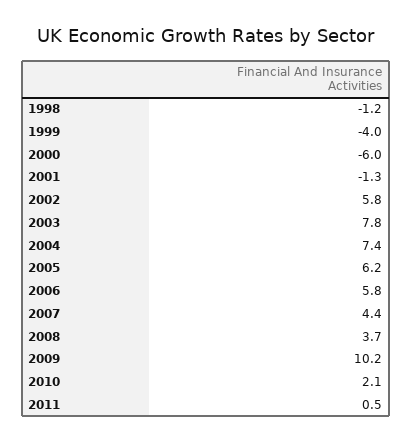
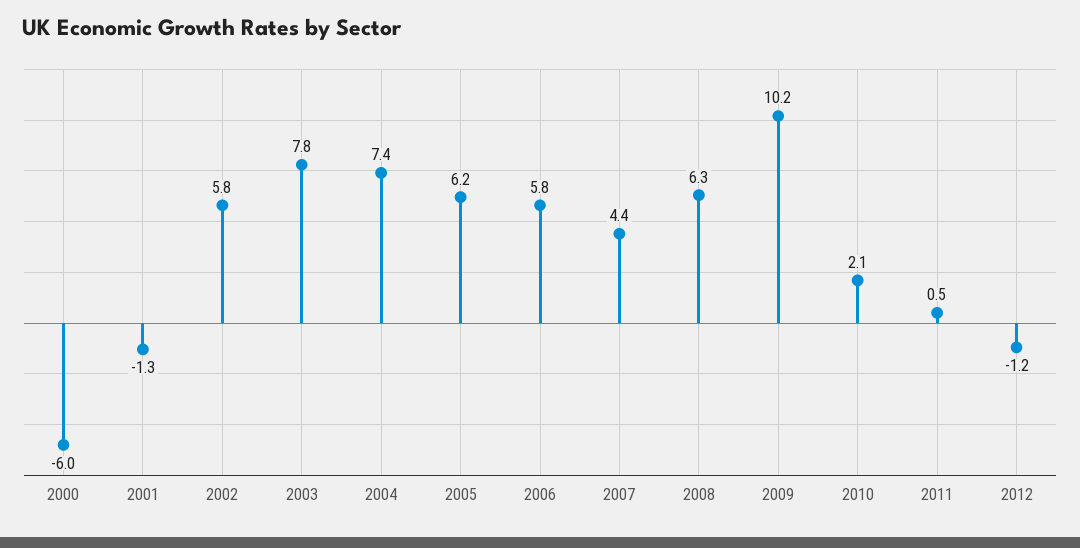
1998: -1.2 -> none
1999: -4 -> none
2008: 3.7 -> 6.3
2012: none -> -1.2

